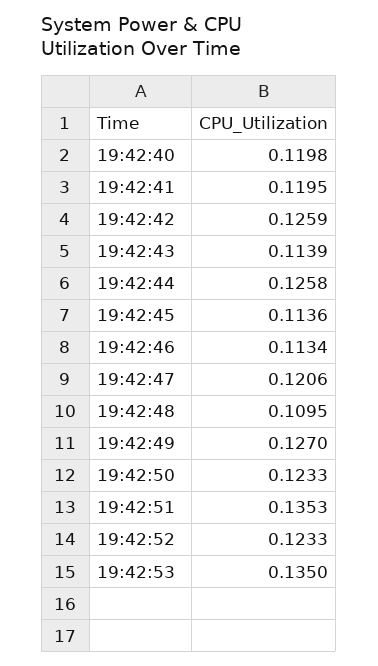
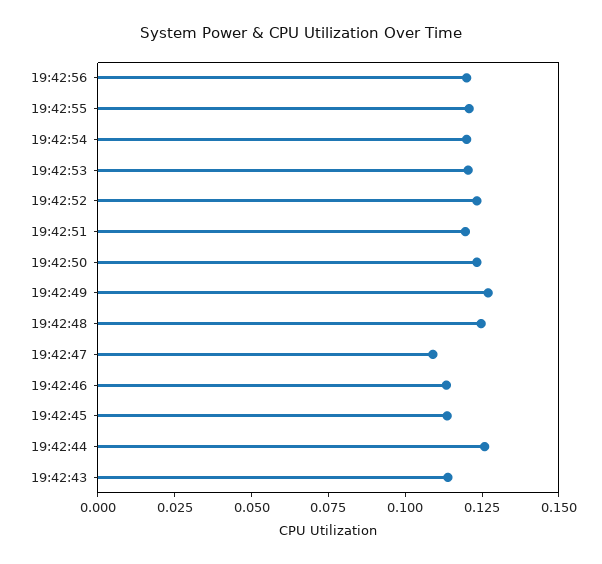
19:42:40: 0.1198 -> none
19:42:41: 0.1195 -> none
19:42:42: 0.1259 -> none
19:42:47: 0.1206 -> 0.11
19:42:48: 0.1095 -> 0.125
19:42:51: 0.1353 -> 0.12
19:42:53: 0.135 -> 0.12
19:42:56: none -> 0.12
19:42:55: none -> 0.12
19:42:54: none -> 0.12

